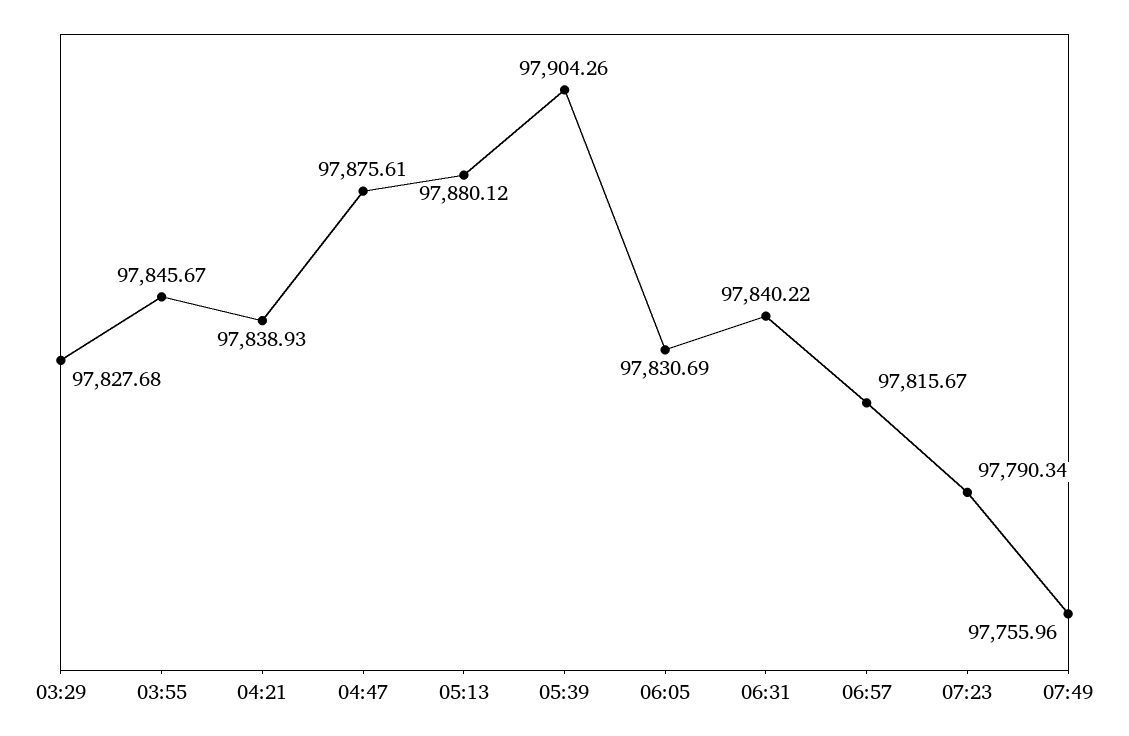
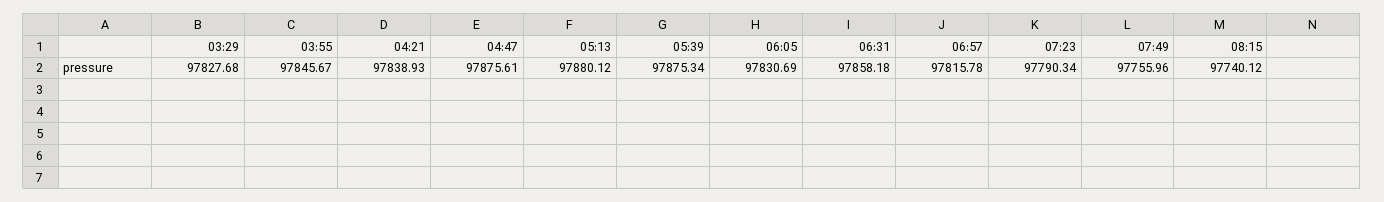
05:39: 97904.26 -> 97875.34
06:31: 97840.22 -> 97858.18
06:57: 97815.67 -> 97815.78
08:15: none -> 97740.12

